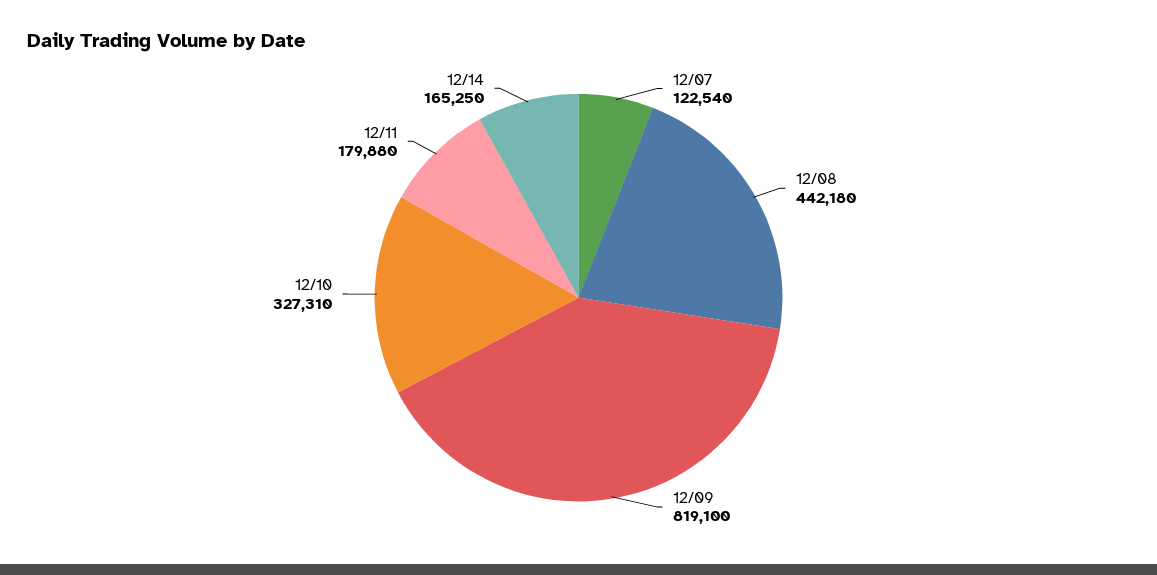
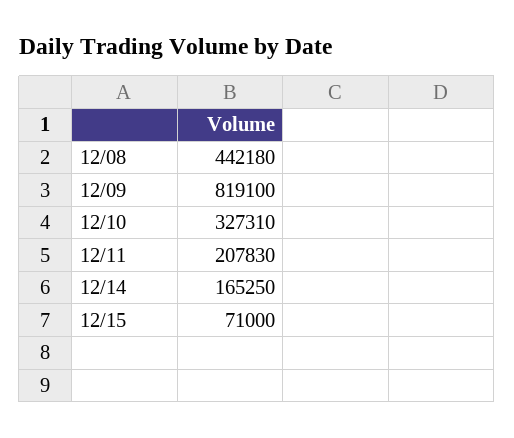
12/07: 122540 -> none
12/11: 179880 -> 207830
12/15: none -> 71000

